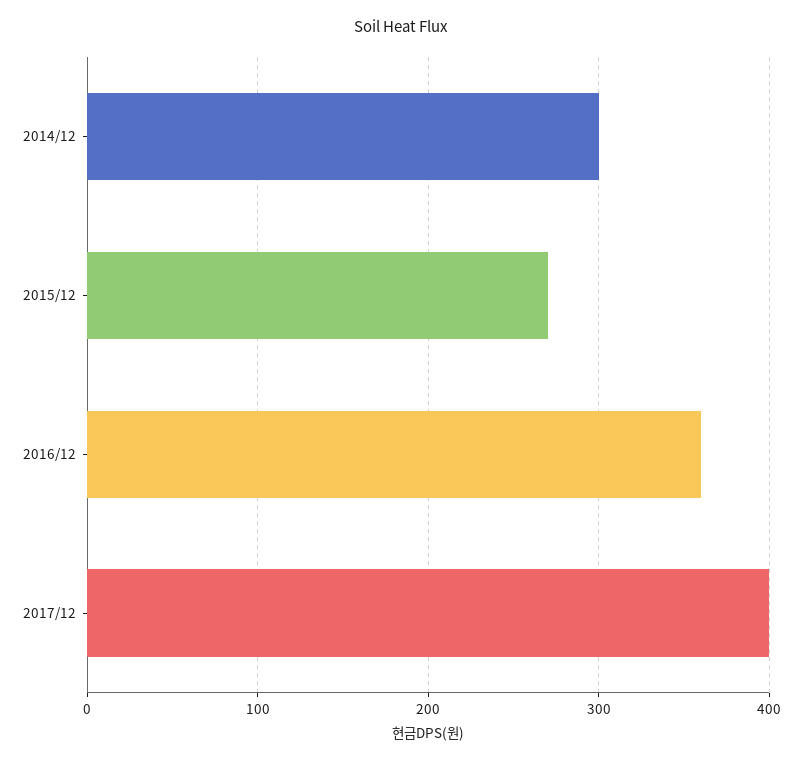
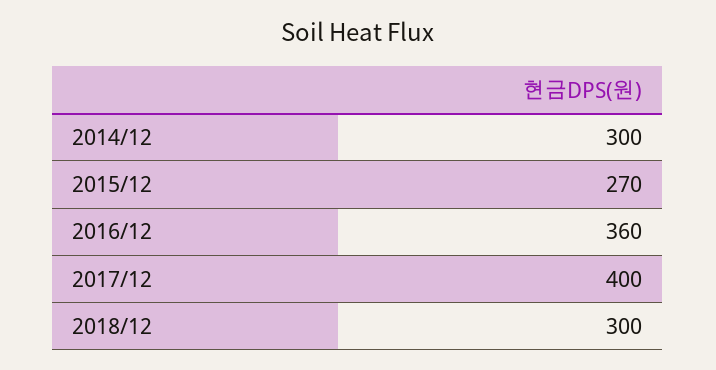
2018/12: none -> 300

